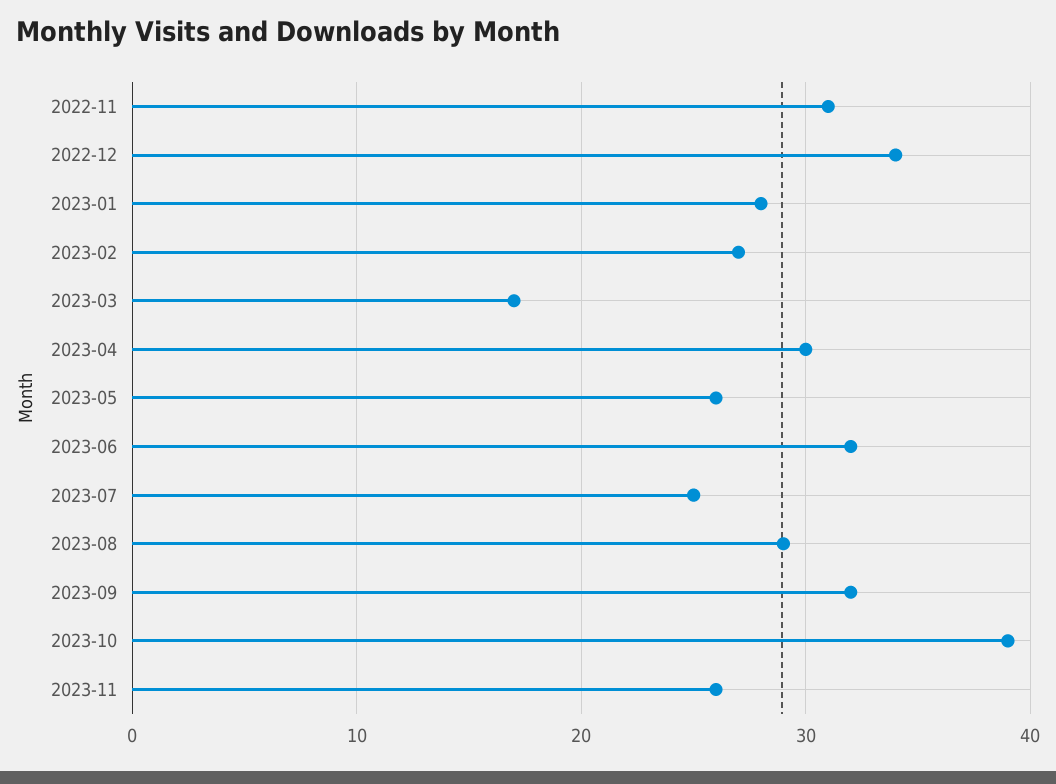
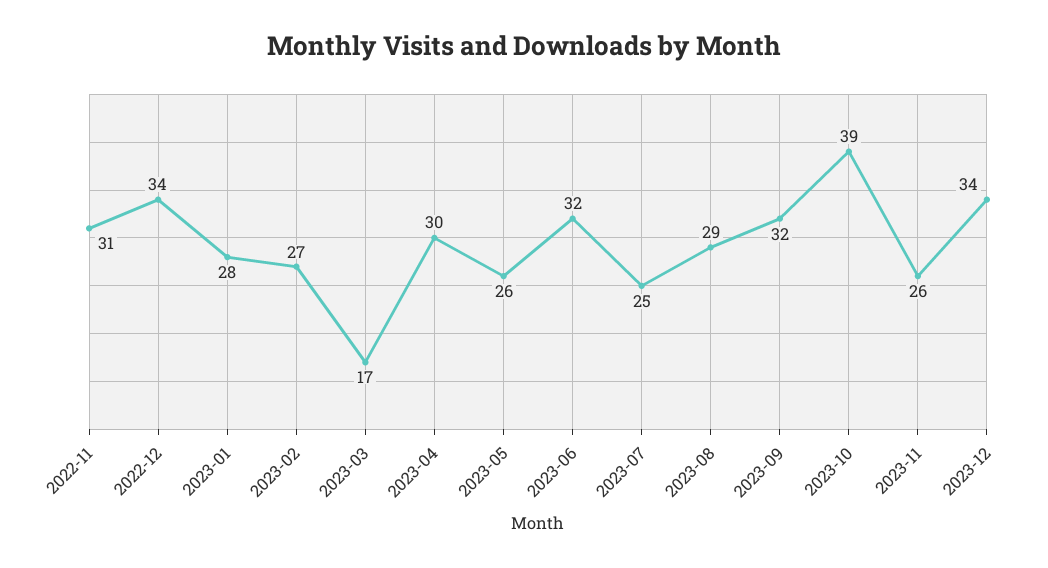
2023-12: none -> 34

